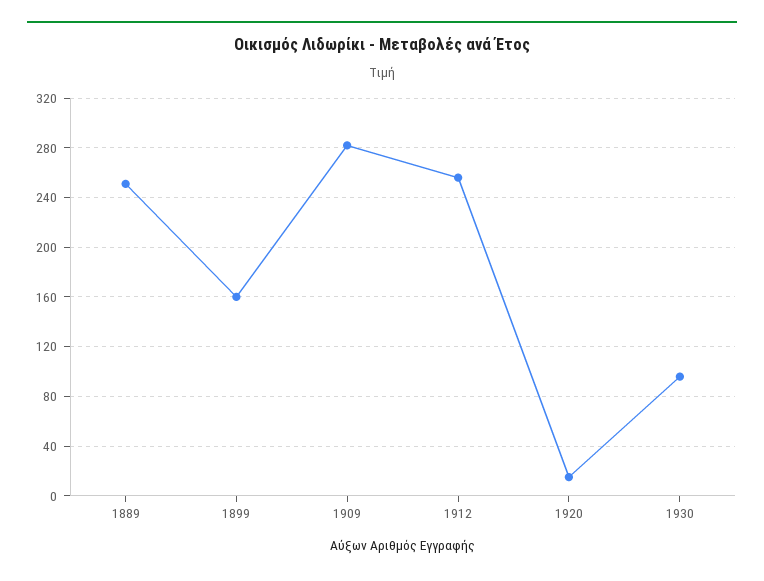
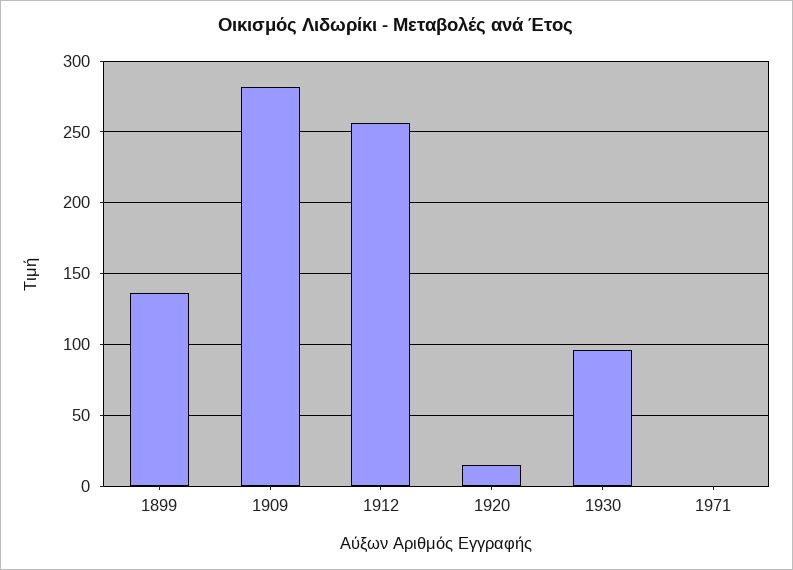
1889: 250 -> none
1899: 160 -> 135
1971: none -> 0

